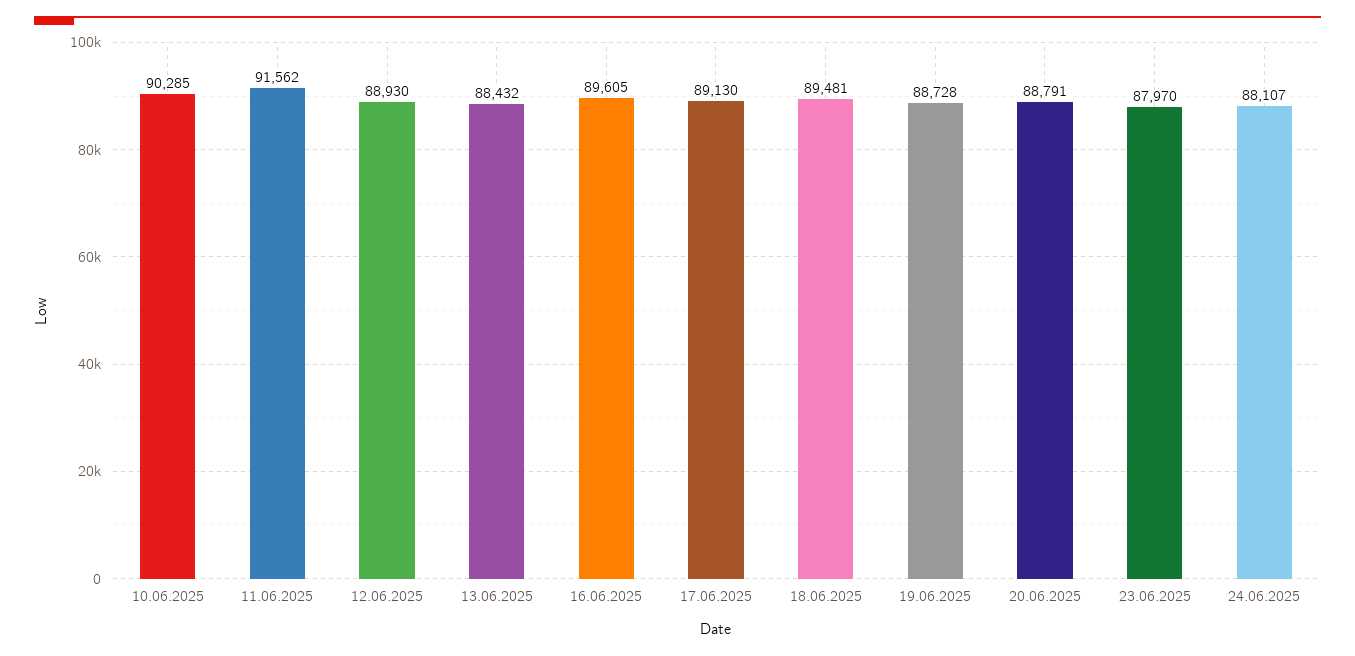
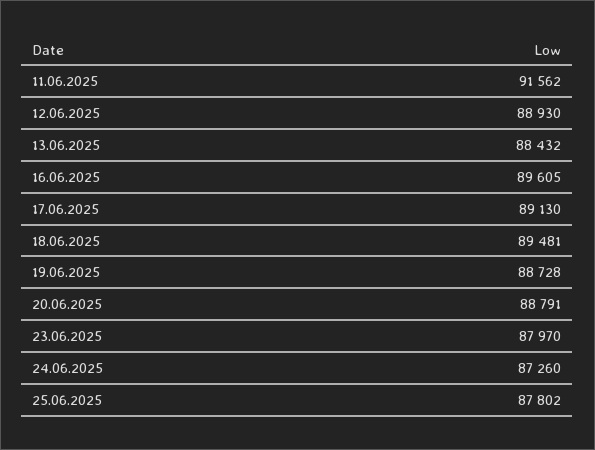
10.06.2025: 90285 -> none
24.06.2025: 88107 -> 87260
25.06.2025: none -> 87802

